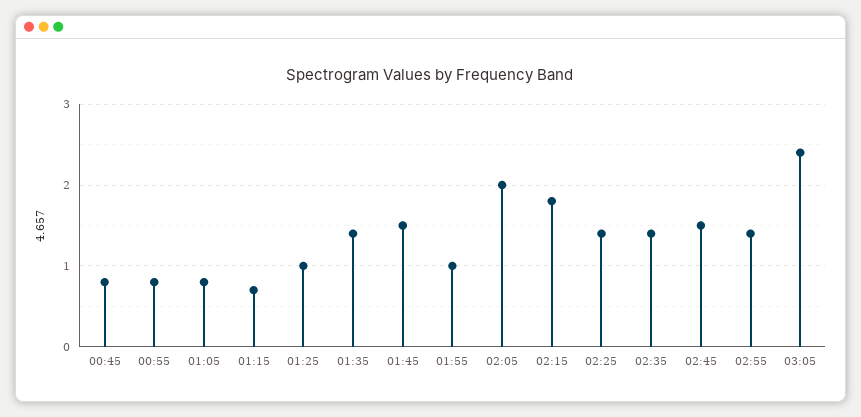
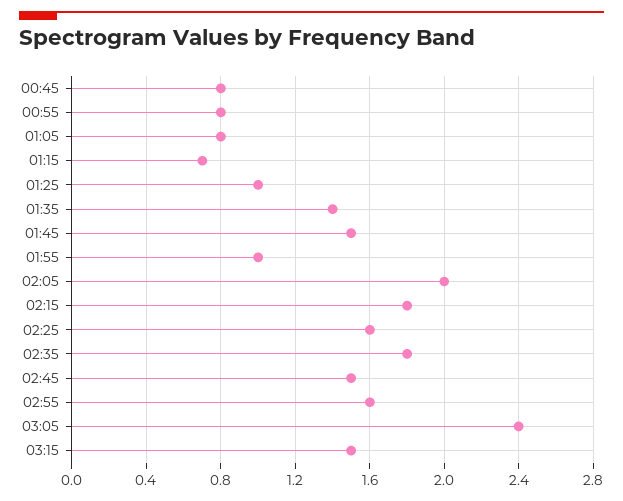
02:25: 1.4 -> 1.6
02:35: 1.4 -> 1.8
02:55: 1.4 -> 1.6
03:15: none -> 1.5

